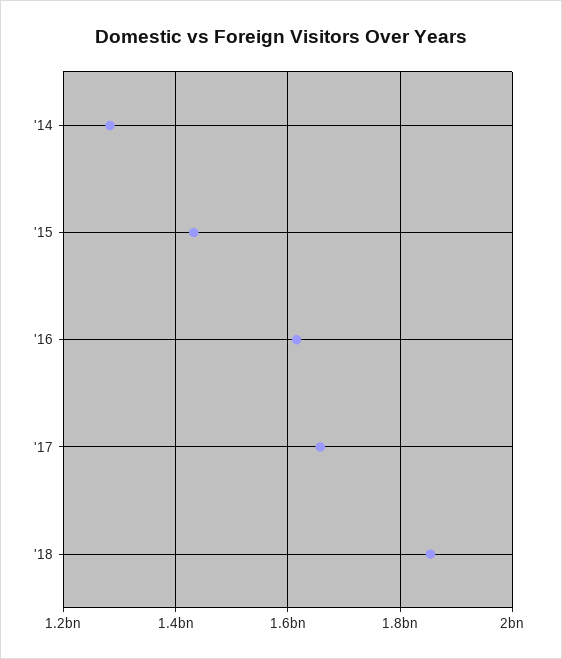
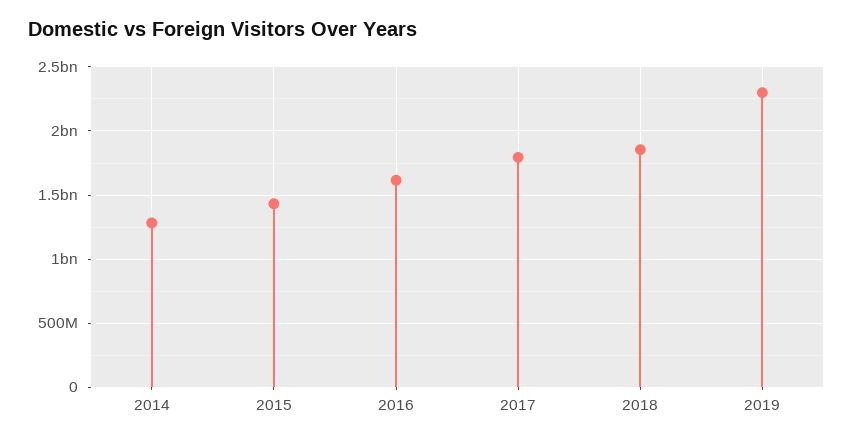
'17: 1660000000 -> 1800000000
2019: none -> 2300000000

